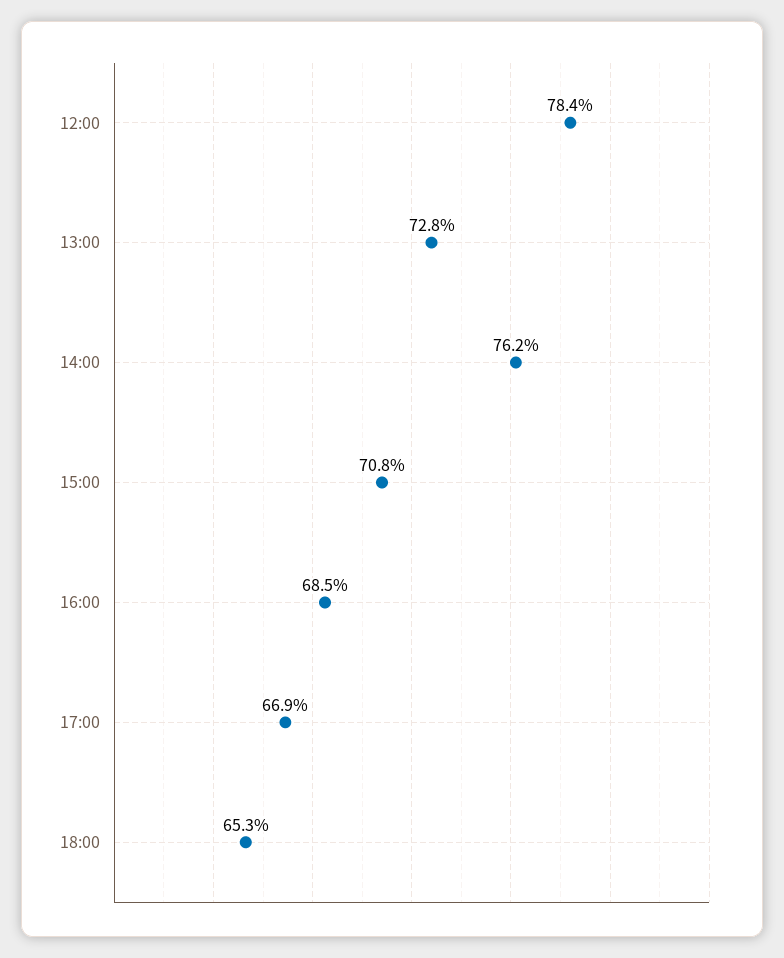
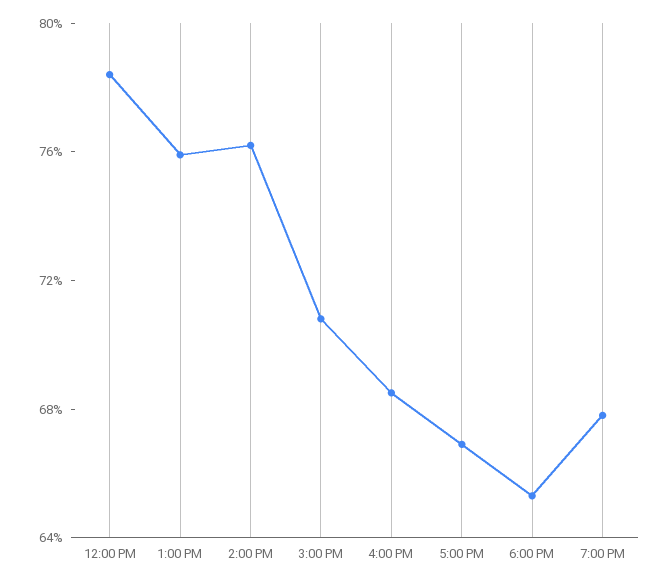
13:00: 72.8 -> 76
7:00 PM: none -> 68

